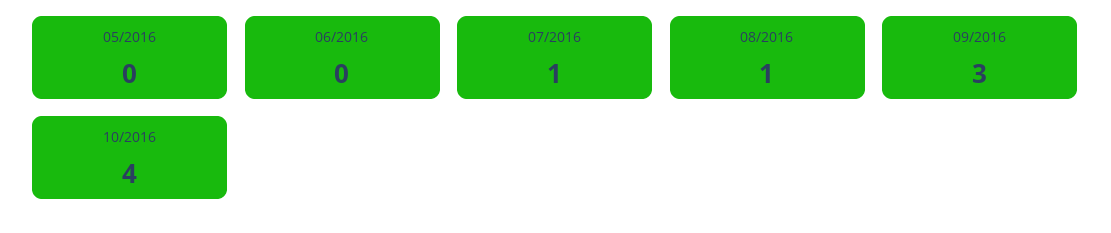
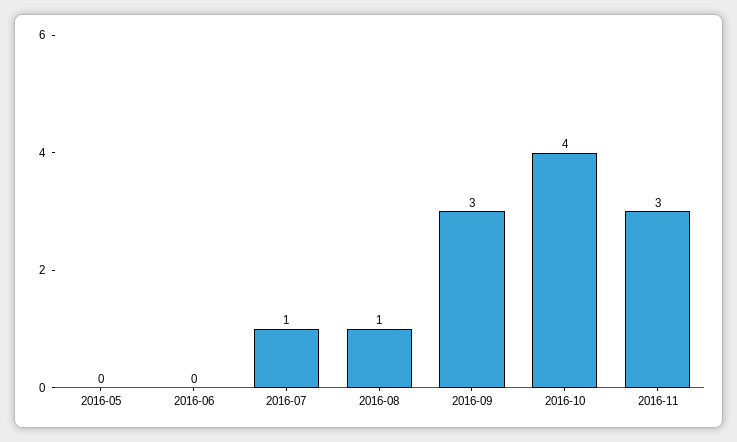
2016-11: none -> 3

